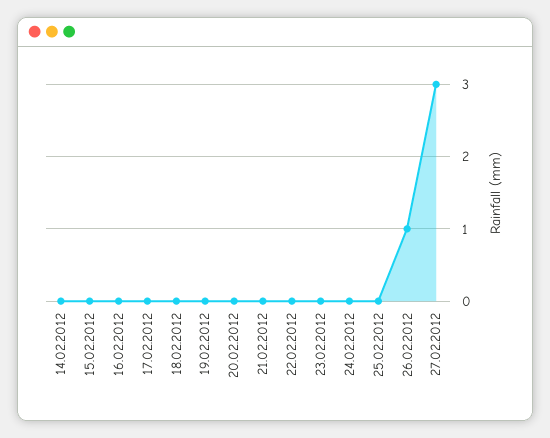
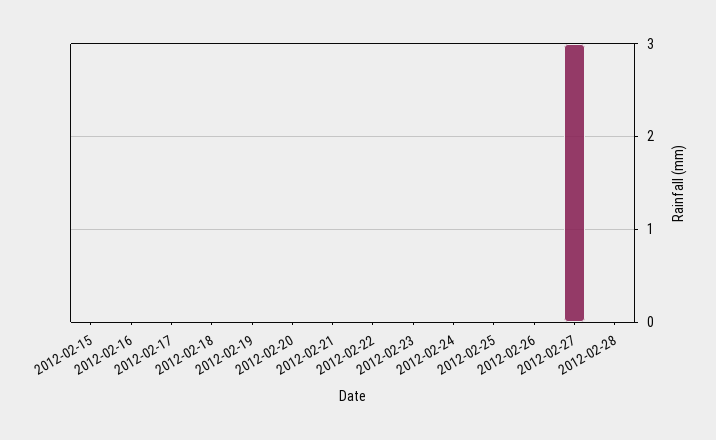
14.02.2012: 0 -> none
26.02.2012: 1 -> 0
2012-02-28: none -> 0

